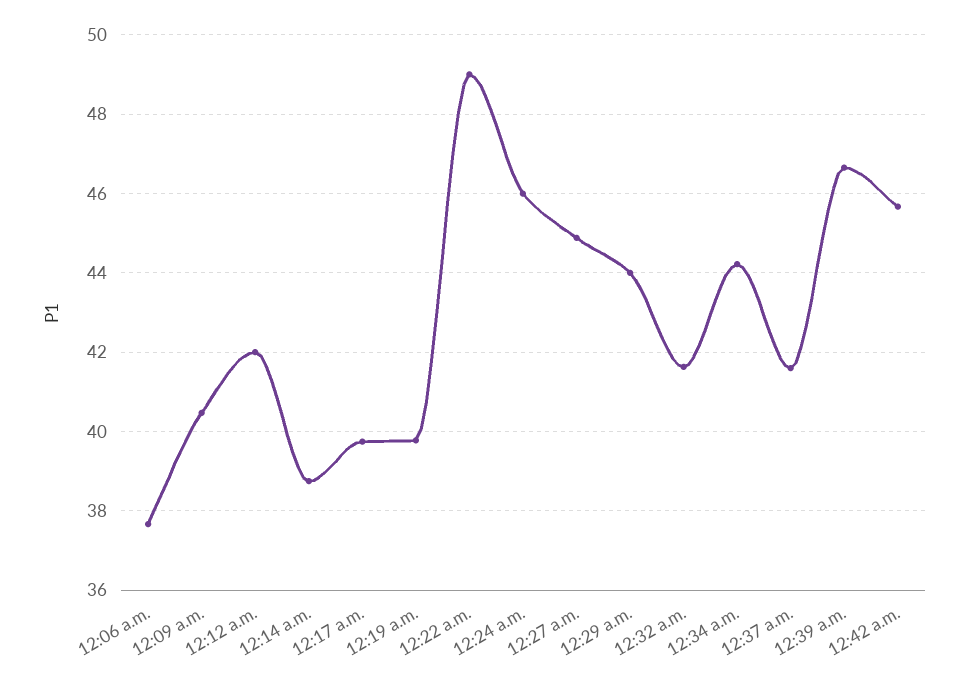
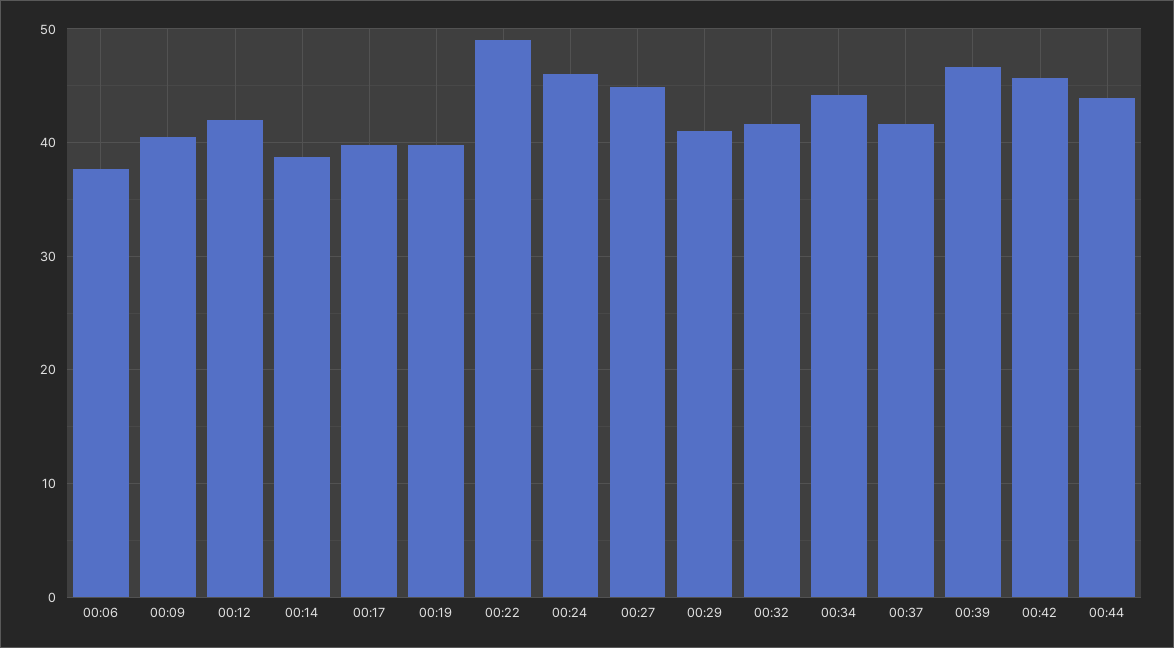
12:29 a.m.: 44 -> 41
00:44: none -> 44

